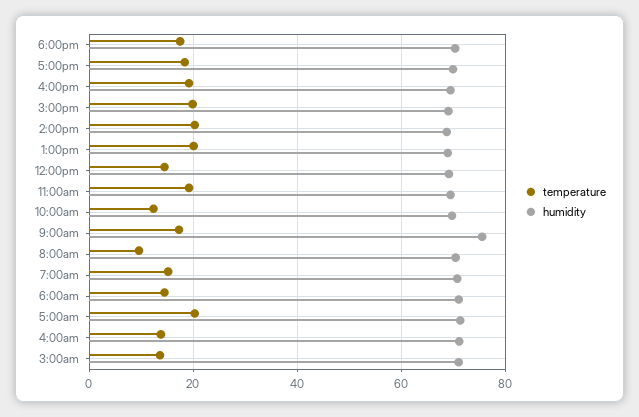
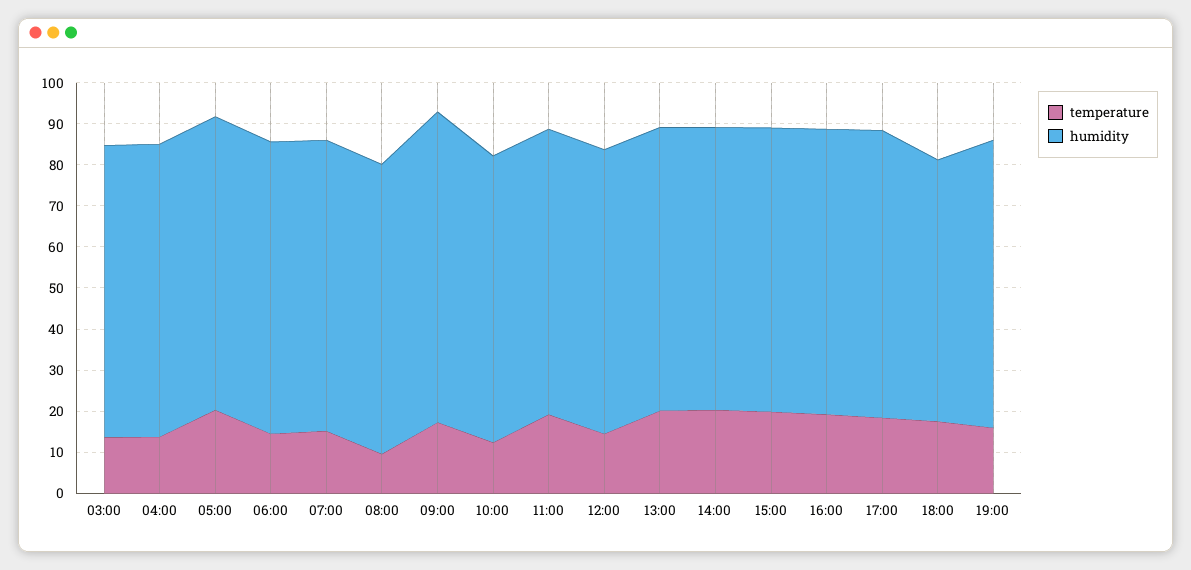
humidity, 6:00pm: 70 -> 64
temperature, 19:00: none -> 16
humidity, 19:00: none -> 70

